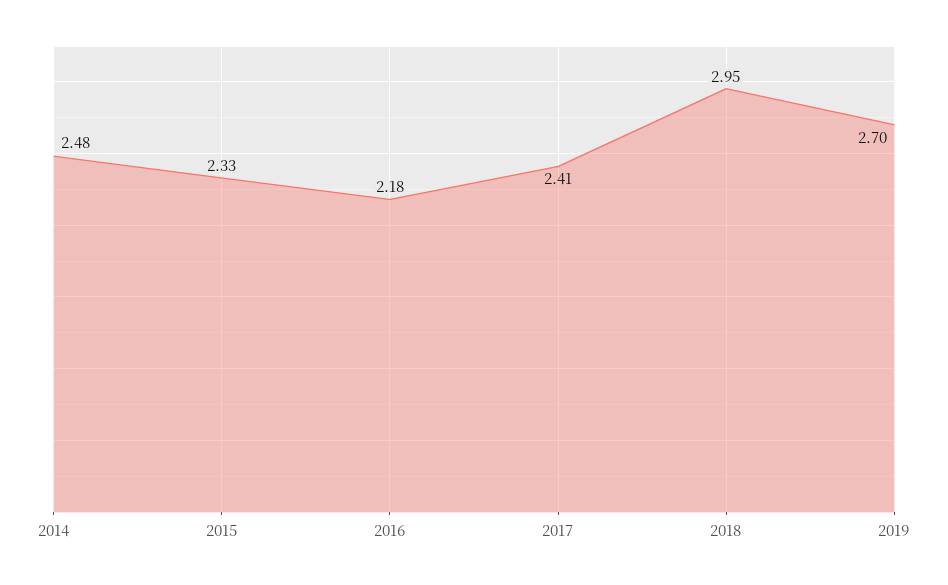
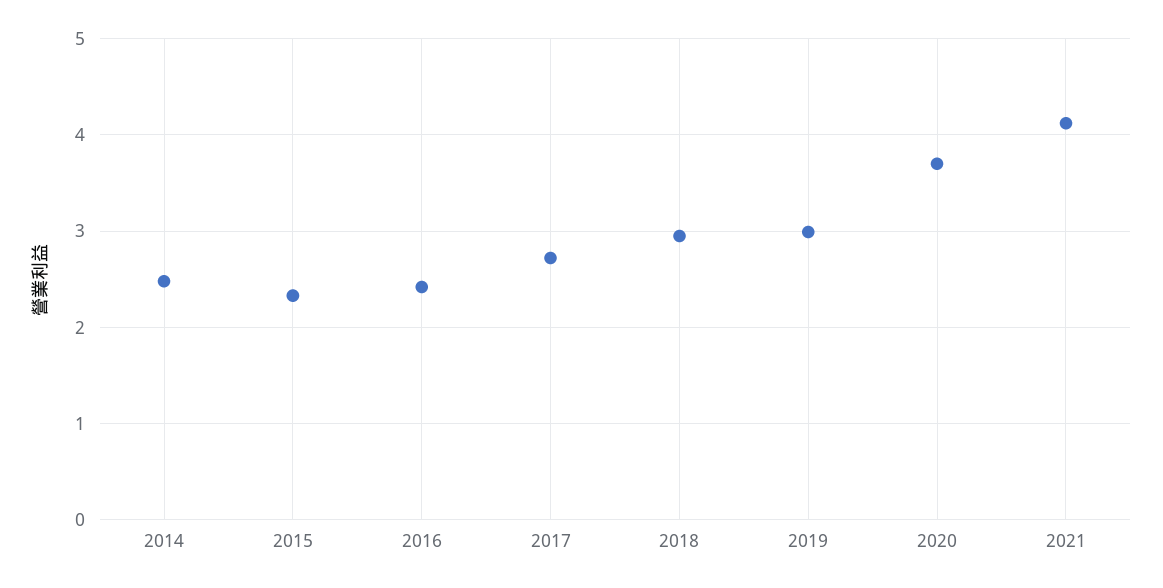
2016: 2.18 -> 2.4
2017: 2.41 -> 2.7
2019: 2.7 -> 3
2020: none -> 3.7
2021: none -> 4.1

